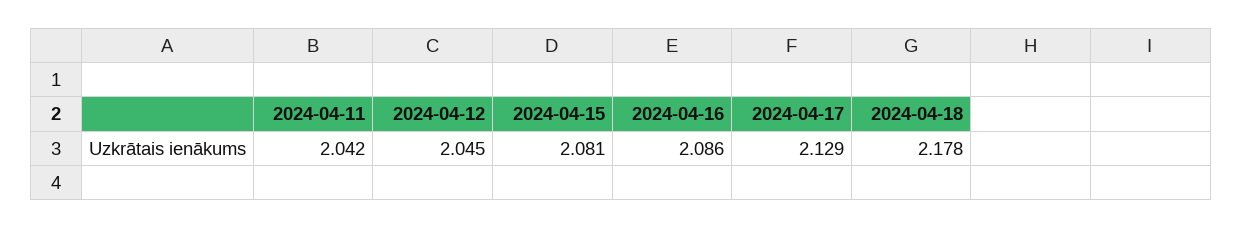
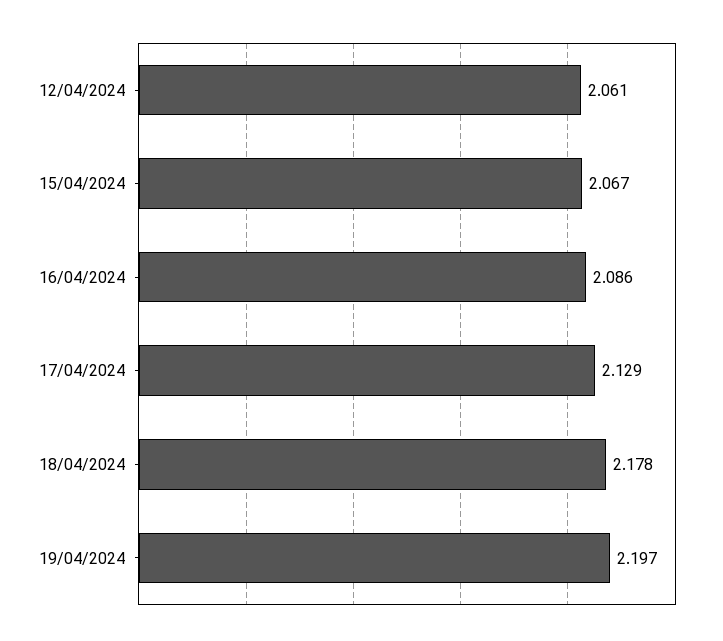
2024-04-11: 2.042 -> none
2024-04-12: 2.045 -> 2.061
2024-04-15: 2.081 -> 2.067
19/04/2024: none -> 2.197

